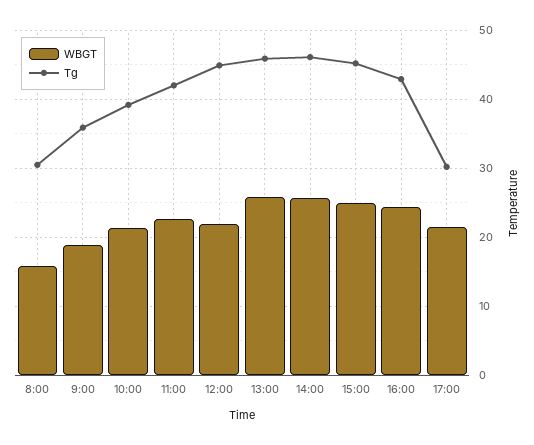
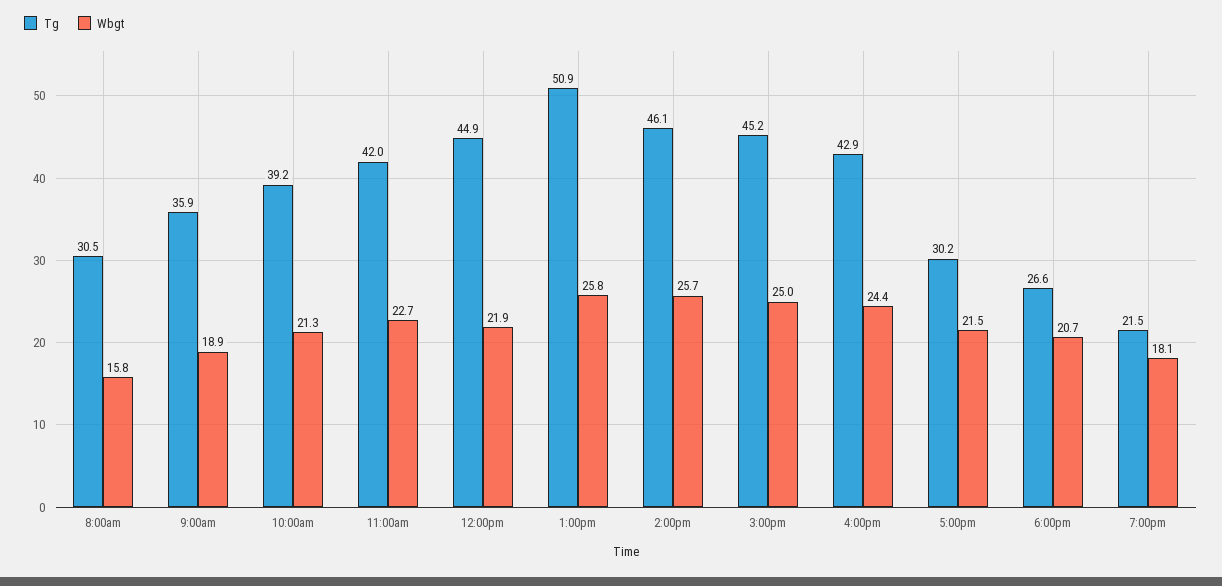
Tg, 13:00: 46 -> 50.9
Tg, 6:00pm: none -> 26.6
WBGT, 6:00pm: none -> 20.7
Tg, 7:00pm: none -> 21.5
WBGT, 7:00pm: none -> 18.1

